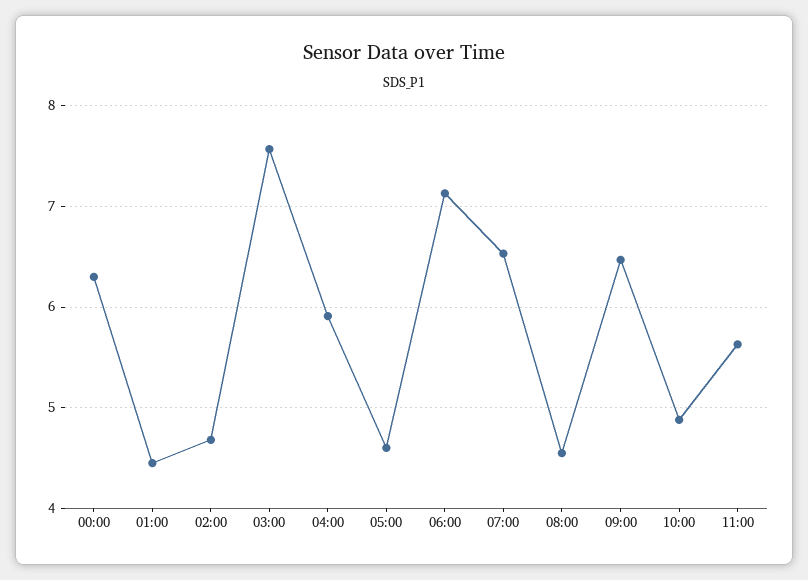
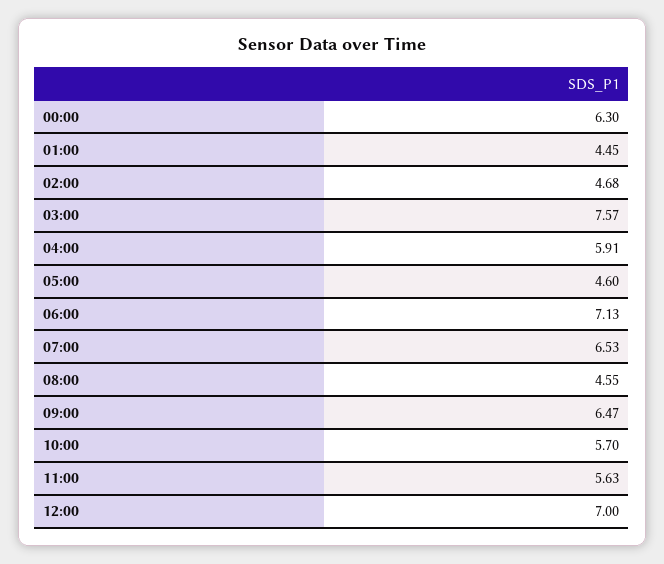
10:00: 4.9 -> 5.7
12:00: none -> 7

